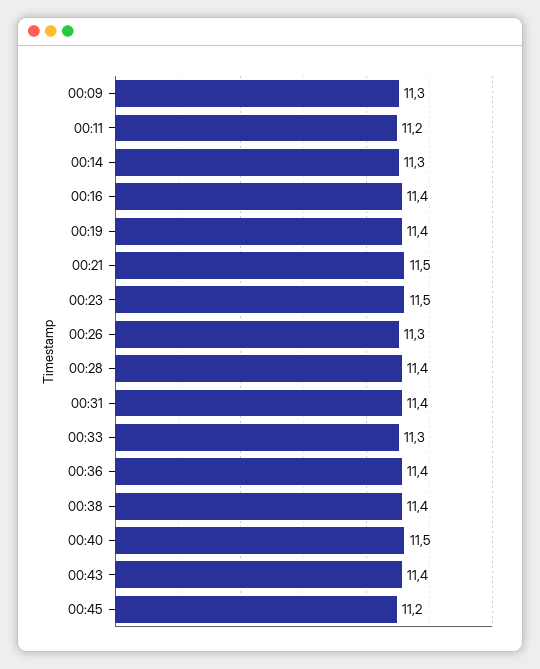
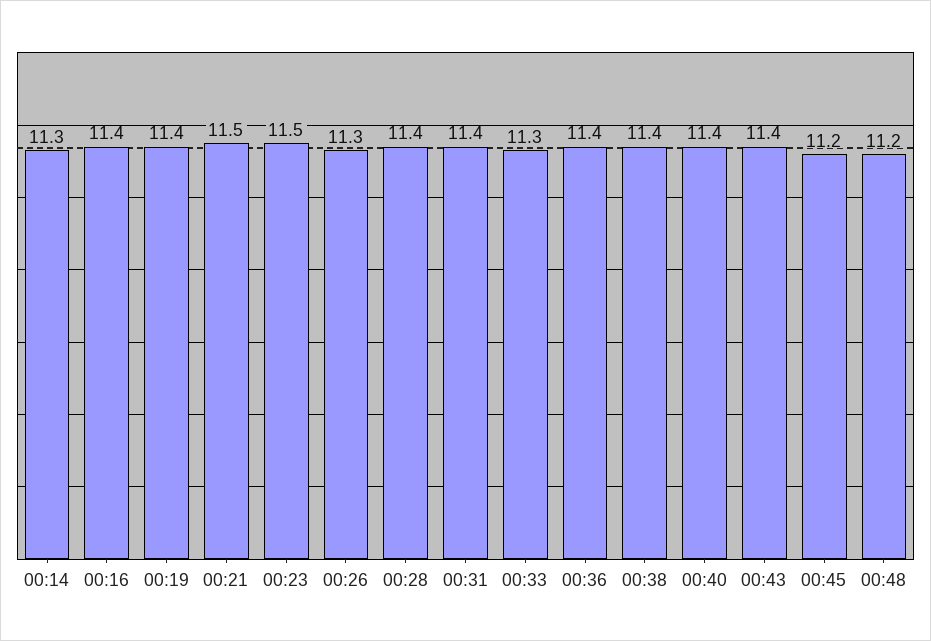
00:09: 11.3 -> none
00:11: 11.2 -> none
00:40: 11.5 -> 11.4
00:48: none -> 11.2

